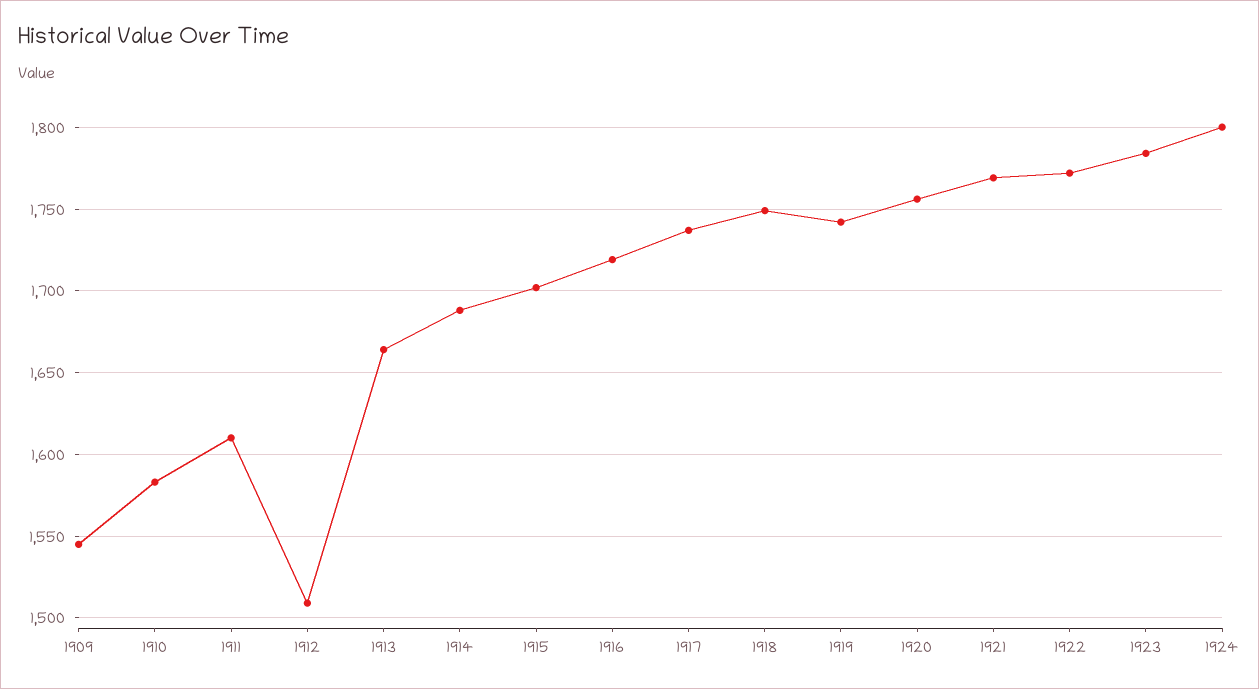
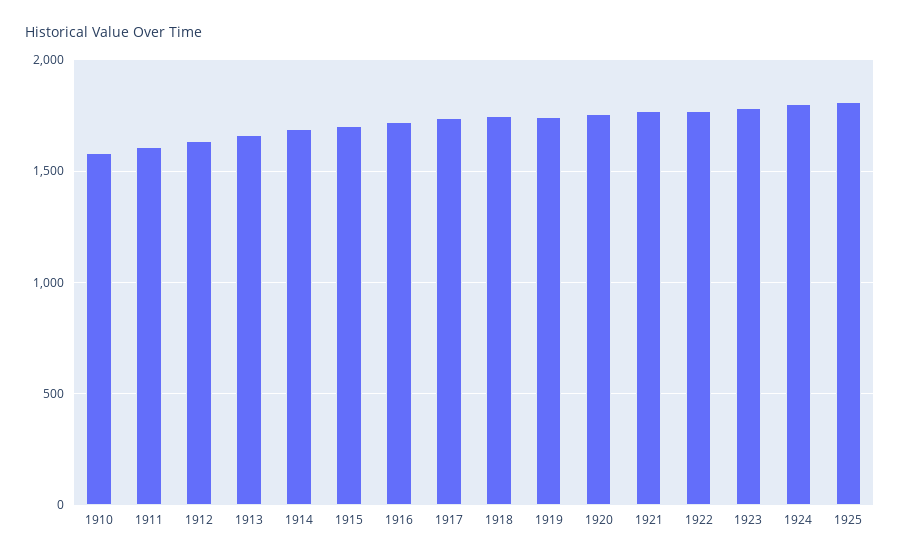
1909: 1545 -> none
1912: 1510 -> 1650
1925: none -> 1800

